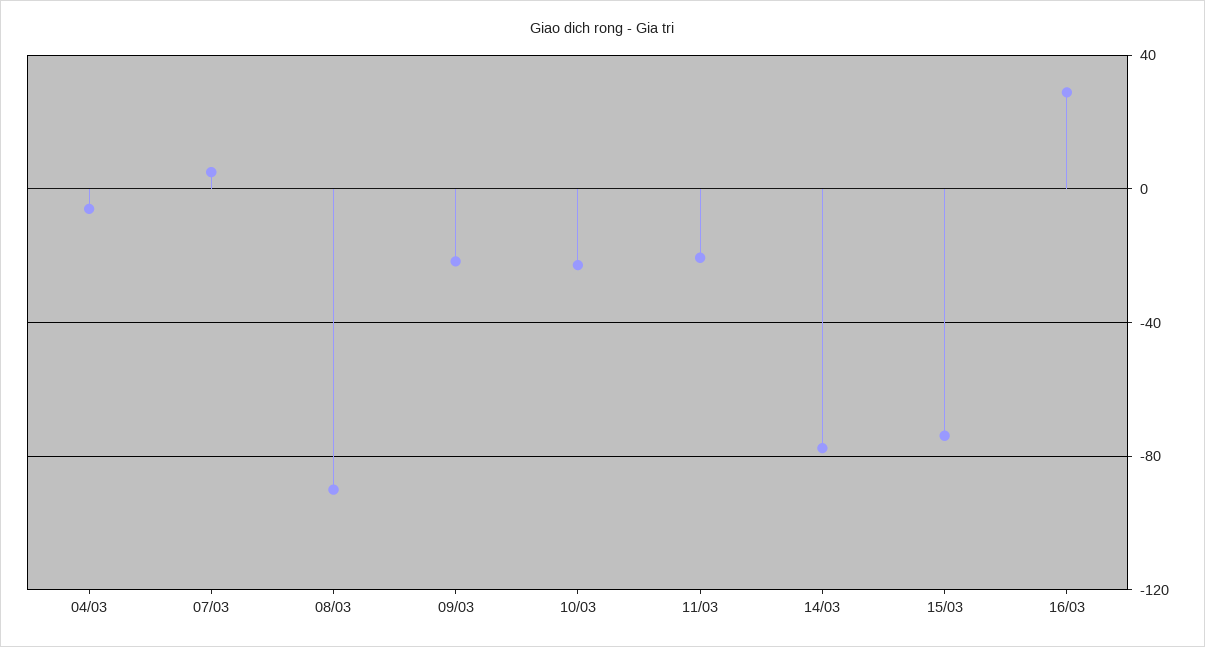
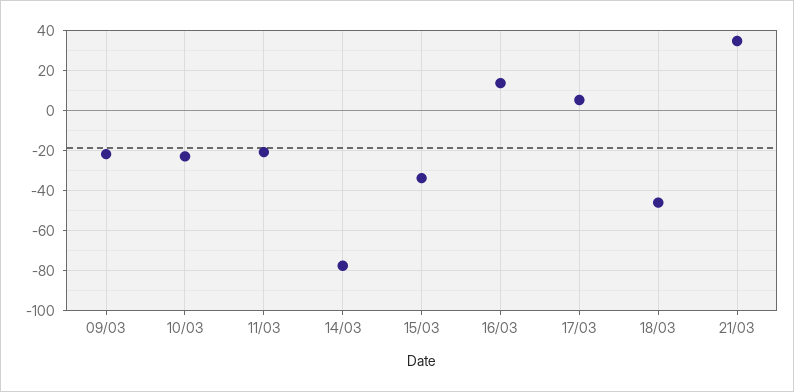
04/03: -5 -> none
07/03: 5 -> none
08/03: -90 -> none
15/03: -75 -> -35
16/03: 30 -> 15
17/03: none -> 5
18/03: none -> -45
21/03: none -> 35

